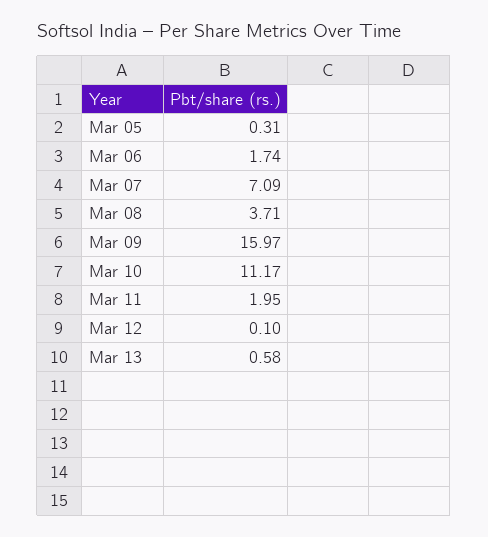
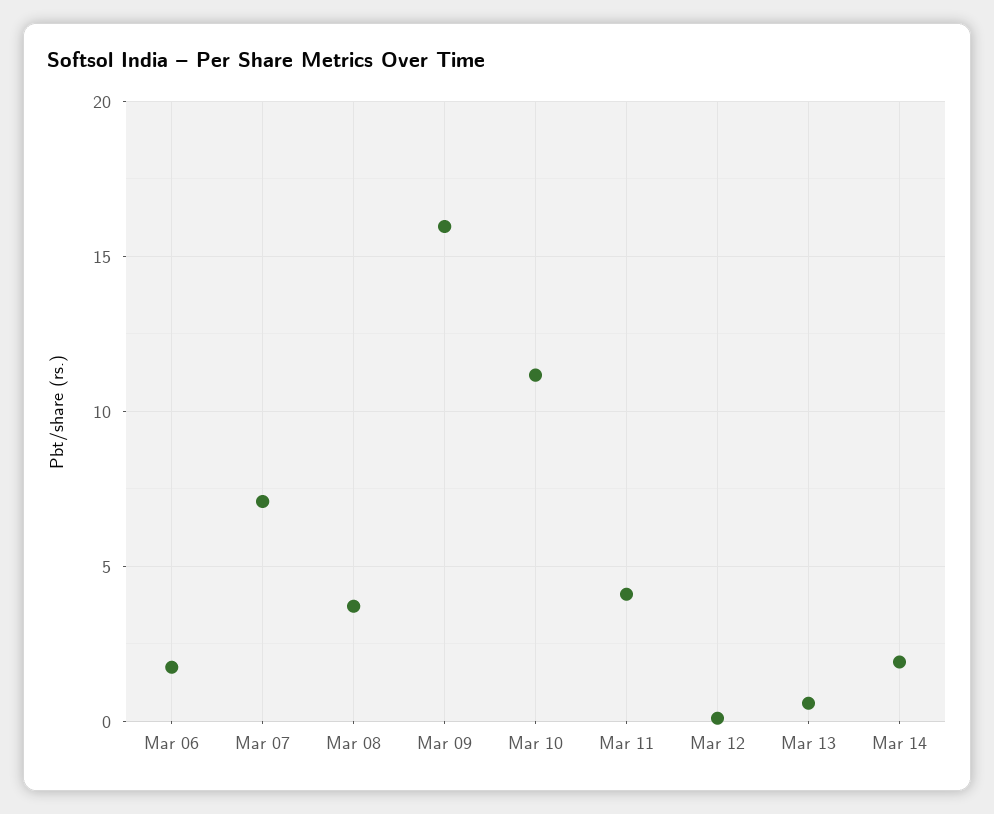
Mar 05: 0.31 -> none
Mar 11: 1.95 -> 4
Mar 14: none -> 2

